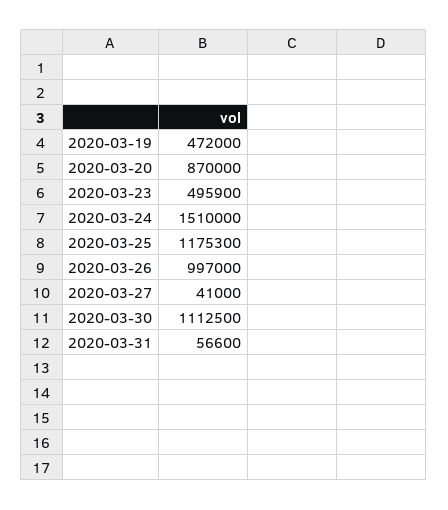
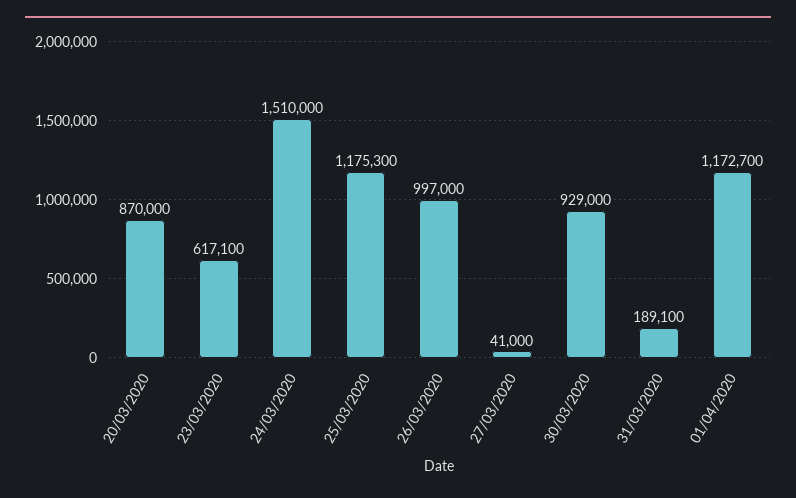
2020-03-19: 472000 -> none
2020-03-23: 495900 -> 617100
2020-03-30: 1112500 -> 929000
2020-03-31: 56600 -> 189100
01/04/2020: none -> 1172700

